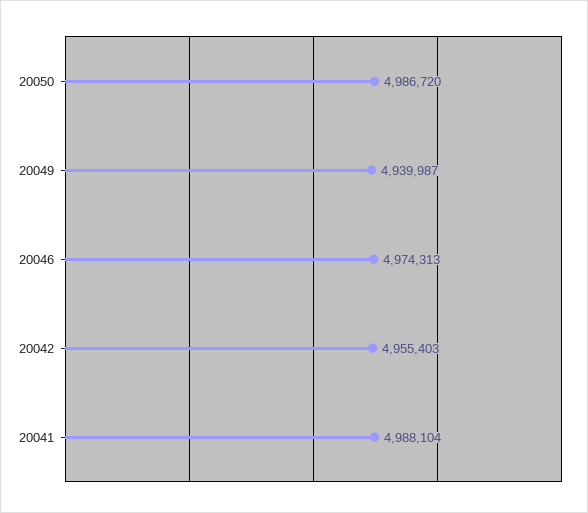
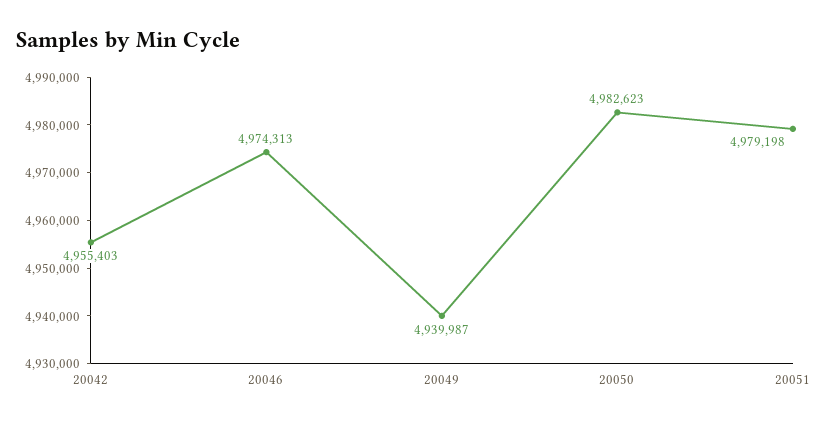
20050: 4986720 -> 4982623
20041: 4988104 -> none
20051: none -> 4979198

